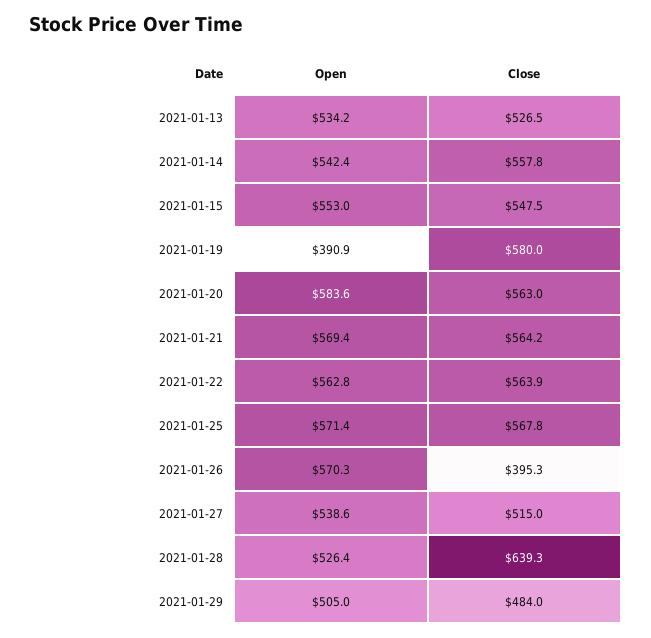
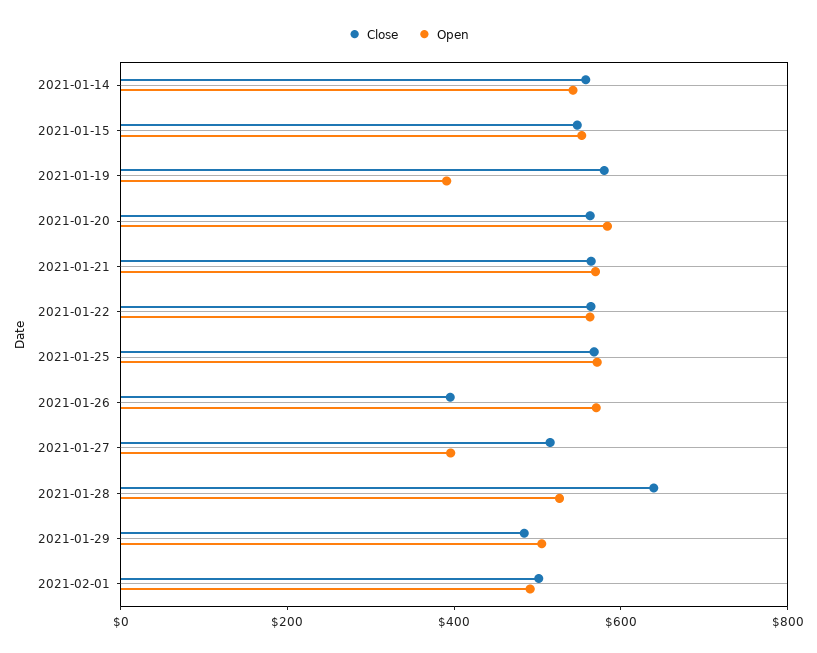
Open, 2021-01-13: 534.2 -> none
Close, 2021-01-13: 526.5 -> none
Open, 2021-01-27: 538.6 -> 400
Close, 2021-02-01: none -> 500
Open, 2021-02-01: none -> 500

